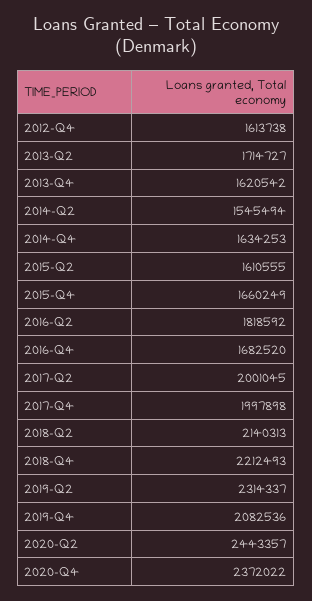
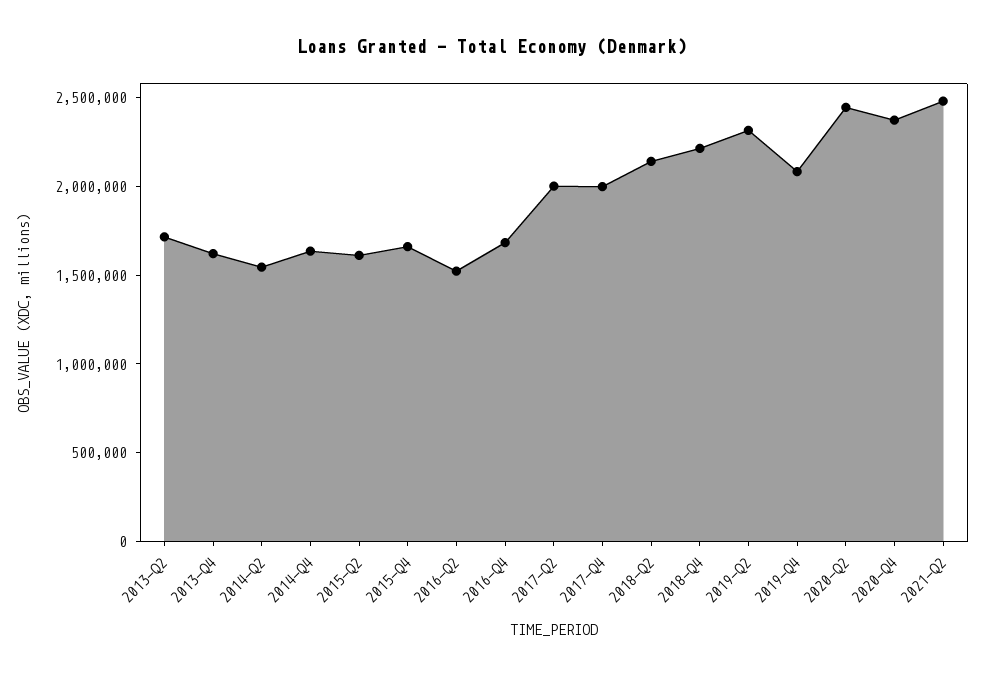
2012-Q4: 1613738 -> none
2016-Q2: 1818592 -> 1500000
2021-Q2: none -> 2500000

